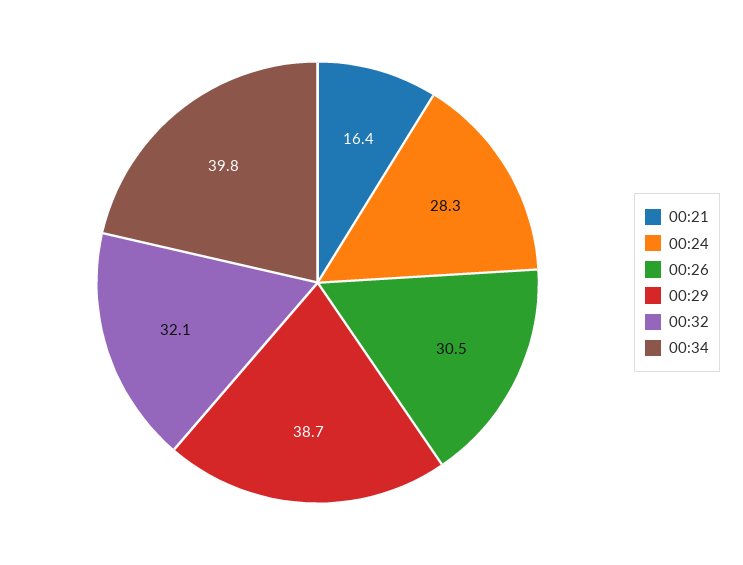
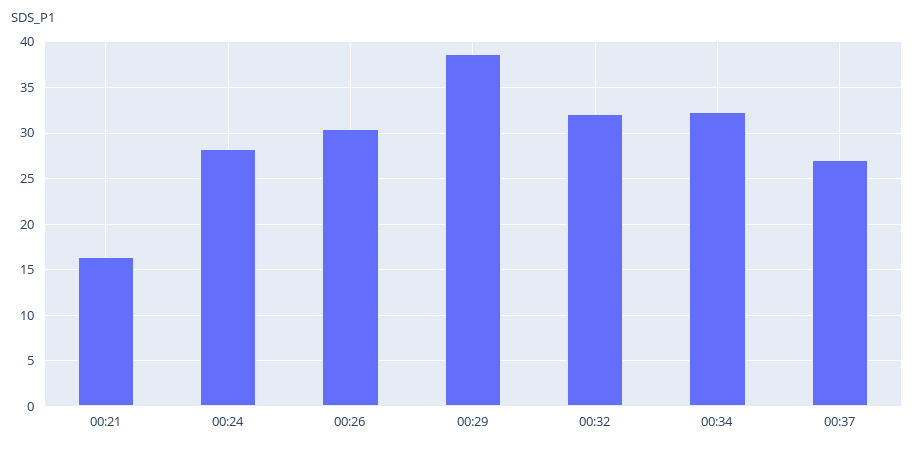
00:34: 39.8 -> 32
00:37: none -> 27

